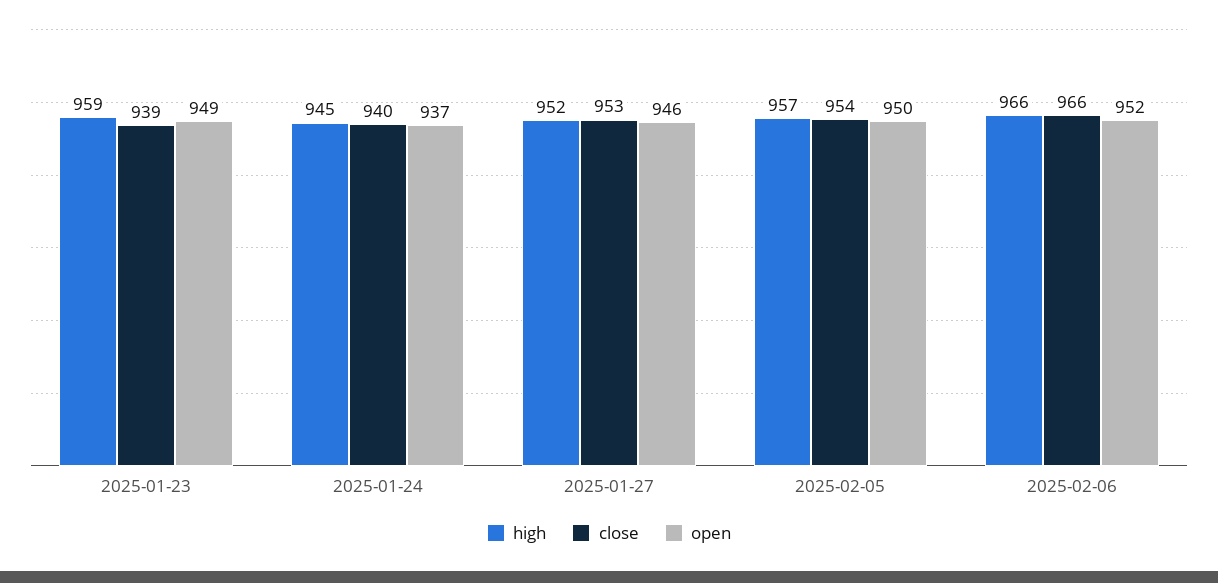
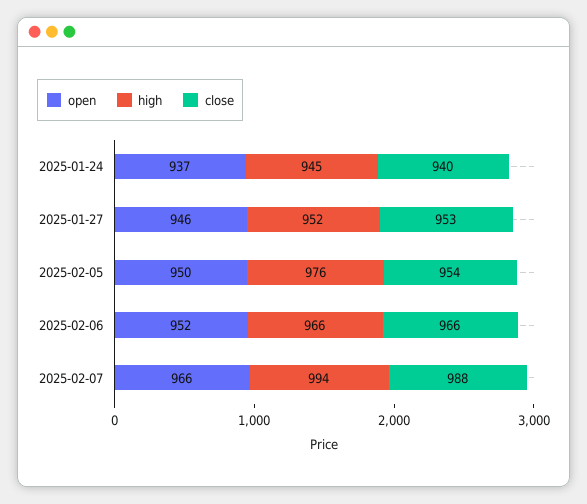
high, 2025-01-23: 959 -> none
close, 2025-01-23: 939 -> none
open, 2025-01-23: 949 -> none
high, 2025-02-05: 957 -> 976
open, 2025-02-07: none -> 966
high, 2025-02-07: none -> 994
close, 2025-02-07: none -> 988

